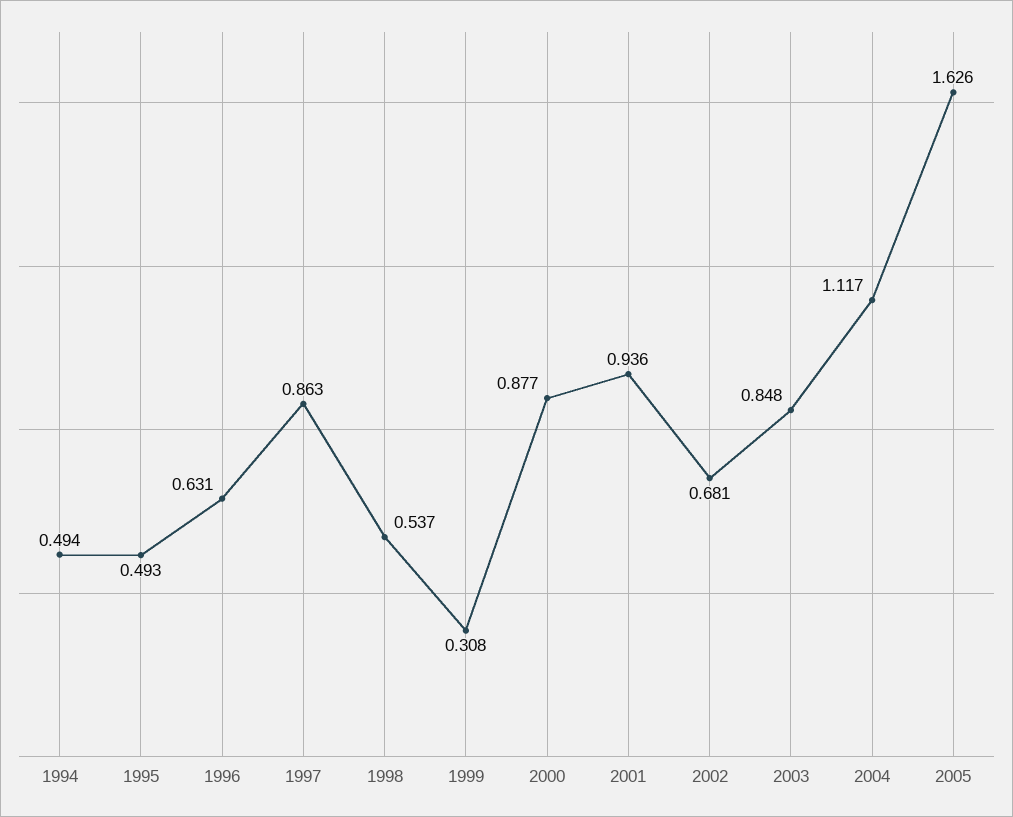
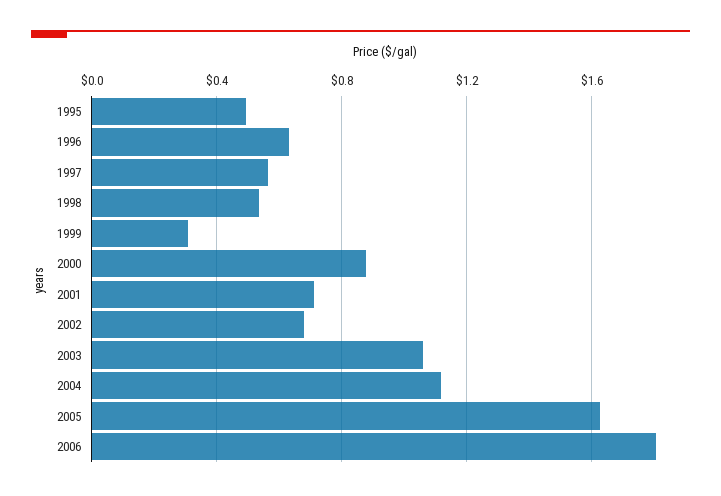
1994: 0.494 -> none
1997: 0.863 -> 0.55
2001: 0.936 -> 0.7
2003: 0.848 -> 1.05
2006: none -> 1.8

